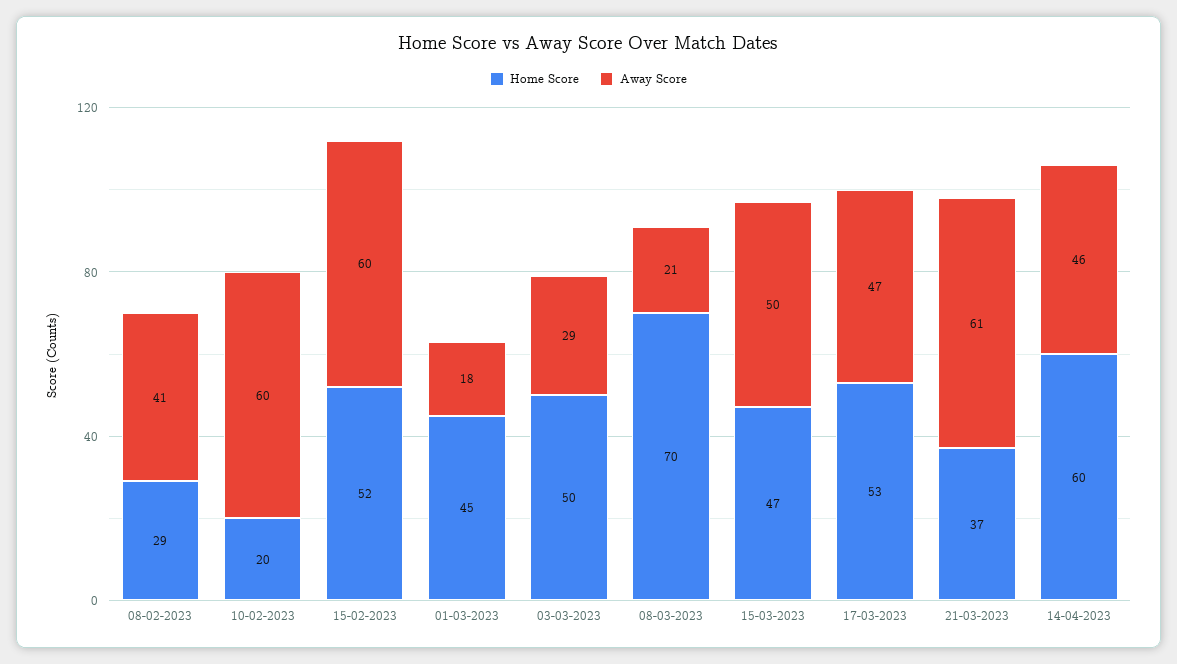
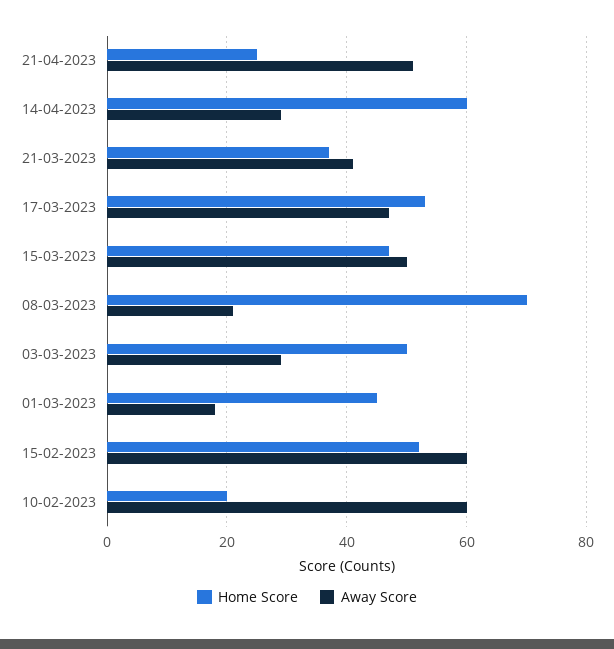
Home Score, 08-02-2023: 29 -> none
Away Score, 08-02-2023: 41 -> none
Away Score, 21-03-2023: 61 -> 40
Away Score, 14-04-2023: 46 -> 30
Home Score, 21-04-2023: none -> 25
Away Score, 21-04-2023: none -> 50

